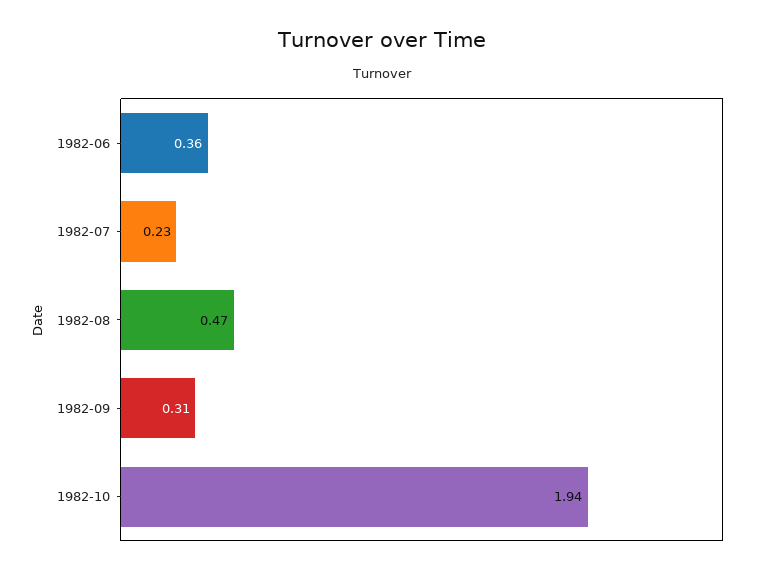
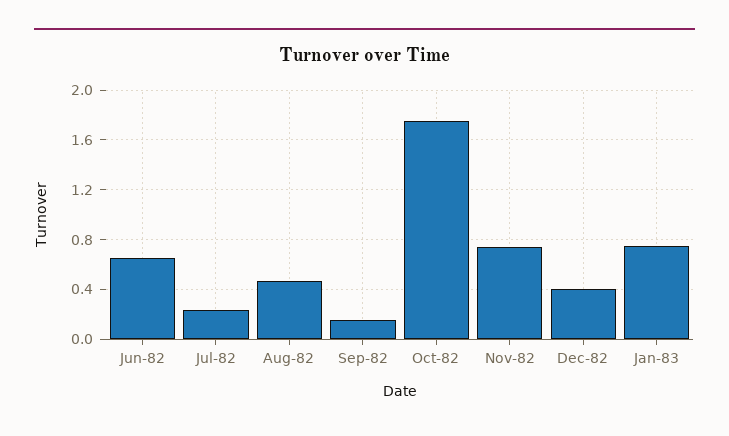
1982-06: 0.36 -> 0.65
1982-09: 0.31 -> 0.15
1982-10: 1.94 -> 1.75
Nov-82: none -> 0.75
Dec-82: none -> 0.4
Jan-83: none -> 0.75

